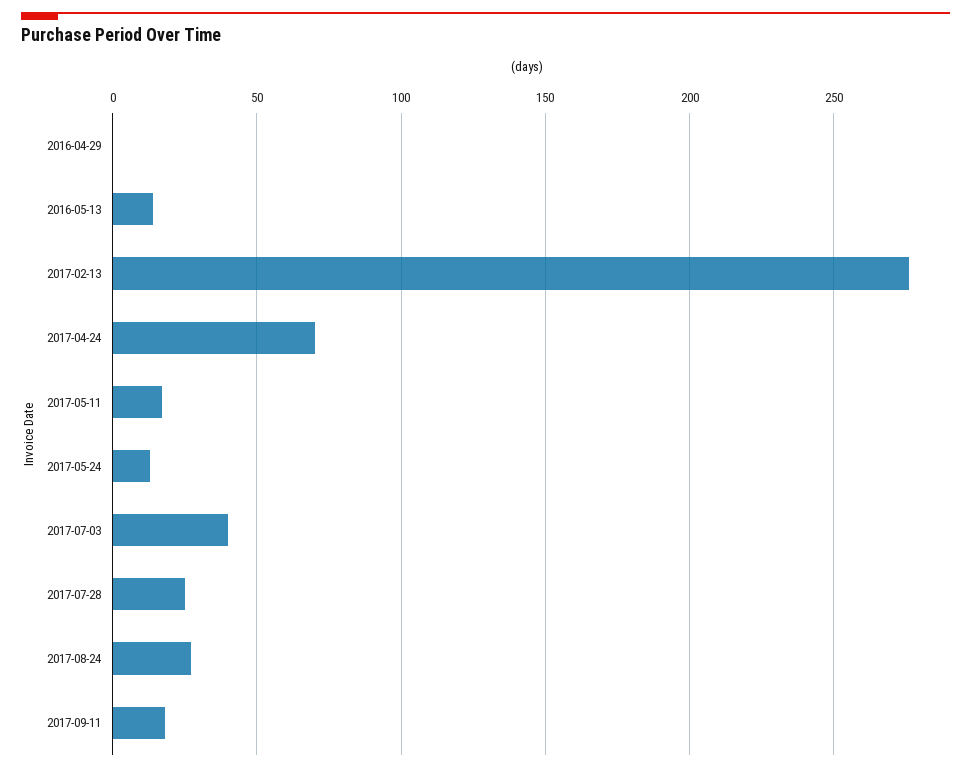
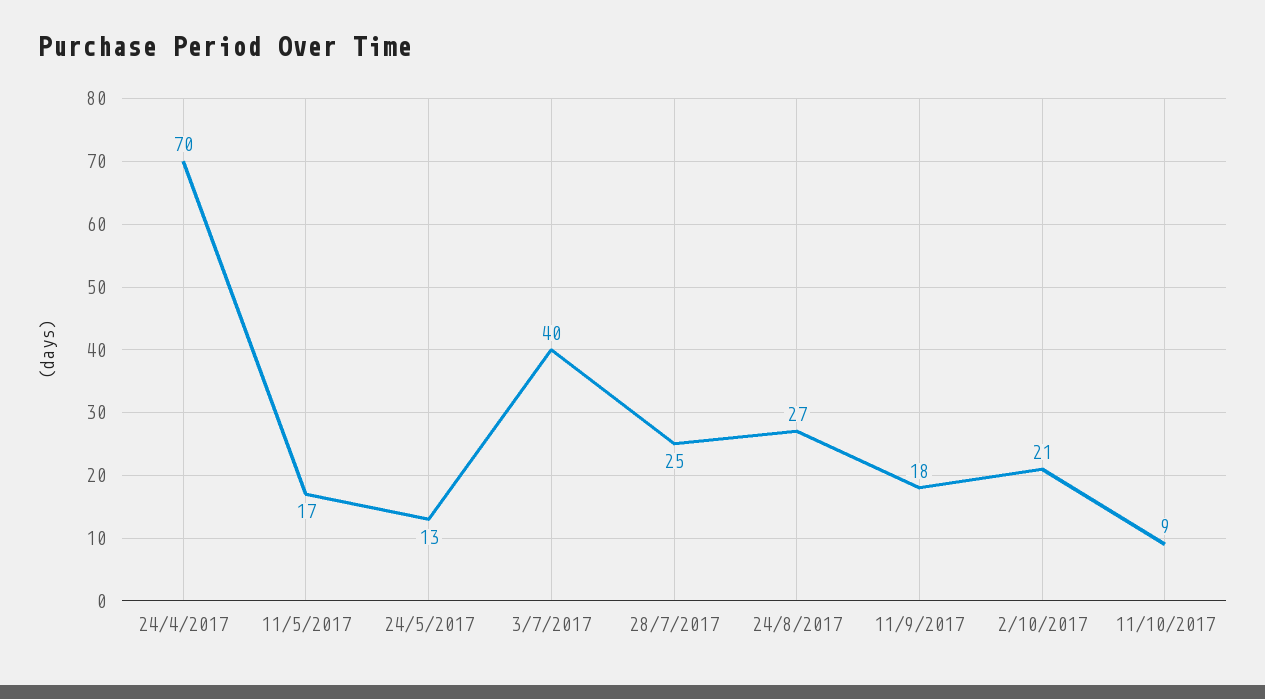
2016-04-29: 0 -> none
2016-05-13: 15 -> none
2017-02-13: 275 -> none
2/10/2017: none -> 21
11/10/2017: none -> 9

